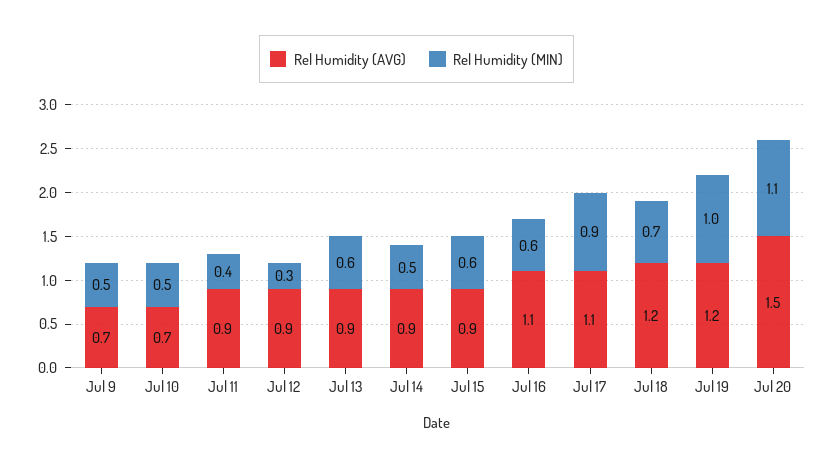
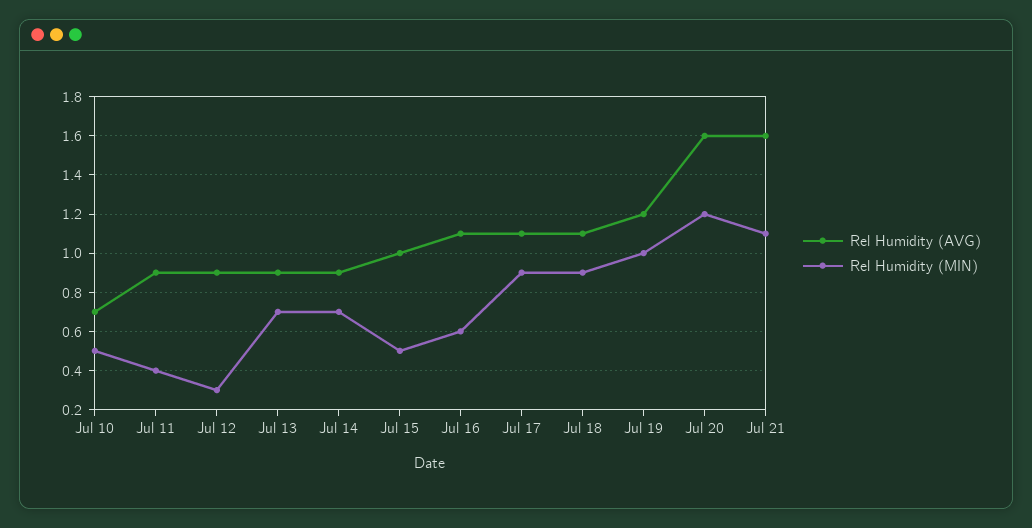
Rel Humidity (AVG), Jul 9: 0.7 -> none
Rel Humidity (MIN), Jul 9: 0.5 -> none
Rel Humidity (MIN), Jul 13: 0.6 -> 0.7
Rel Humidity (MIN), Jul 14: 0.5 -> 0.7
Rel Humidity (AVG), Jul 15: 0.9 -> 1
Rel Humidity (MIN), Jul 15: 0.6 -> 0.5
Rel Humidity (AVG), Jul 18: 1.2 -> 1.1
Rel Humidity (MIN), Jul 18: 0.7 -> 0.9
Rel Humidity (AVG), Jul 20: 1.5 -> 1.6
Rel Humidity (MIN), Jul 20: 1.1 -> 1.2
Rel Humidity (AVG), Jul 21: none -> 1.6
Rel Humidity (MIN), Jul 21: none -> 1.1

